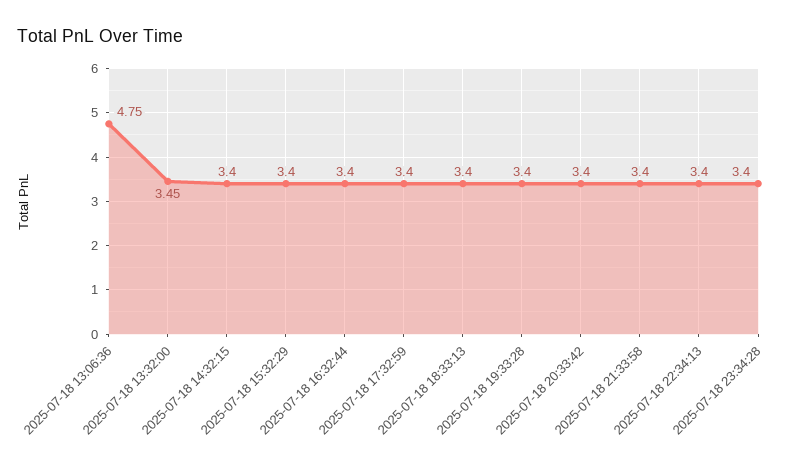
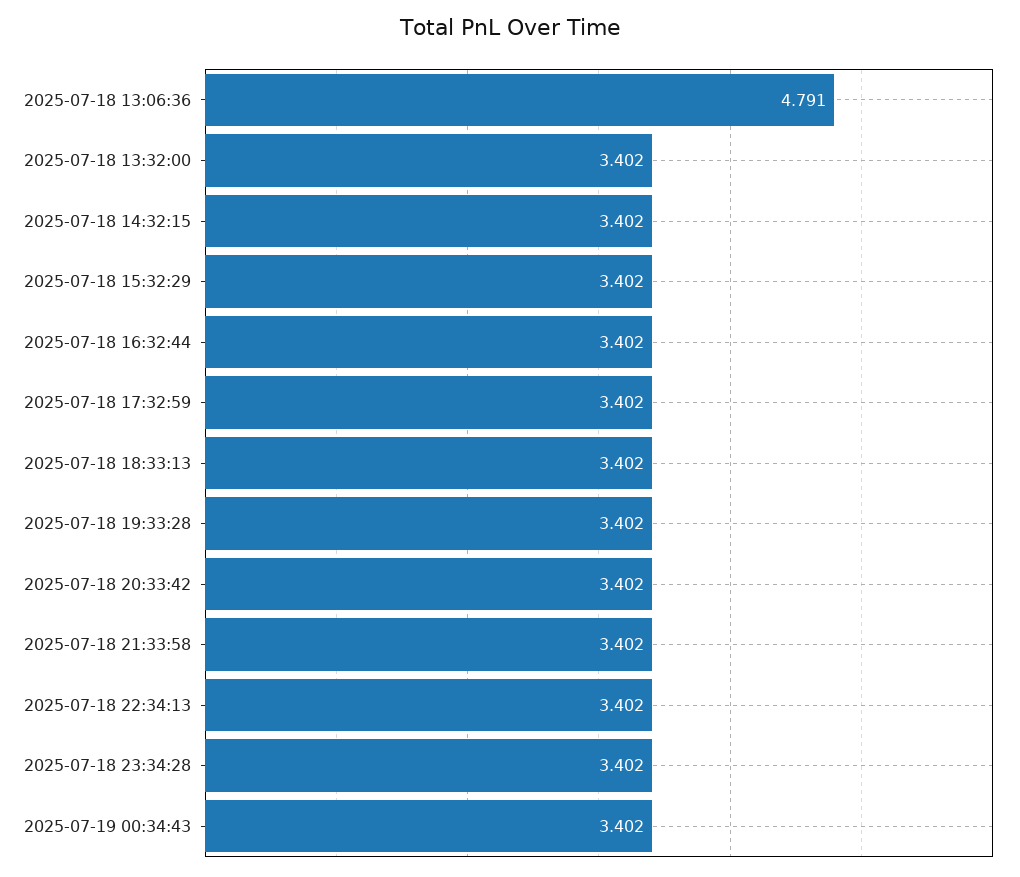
2025-07-18 13:06:36: 4.75 -> 4.791
2025-07-18 13:32:00: 3.45 -> 3.402
2025-07-19 00:34:43: none -> 3.402

